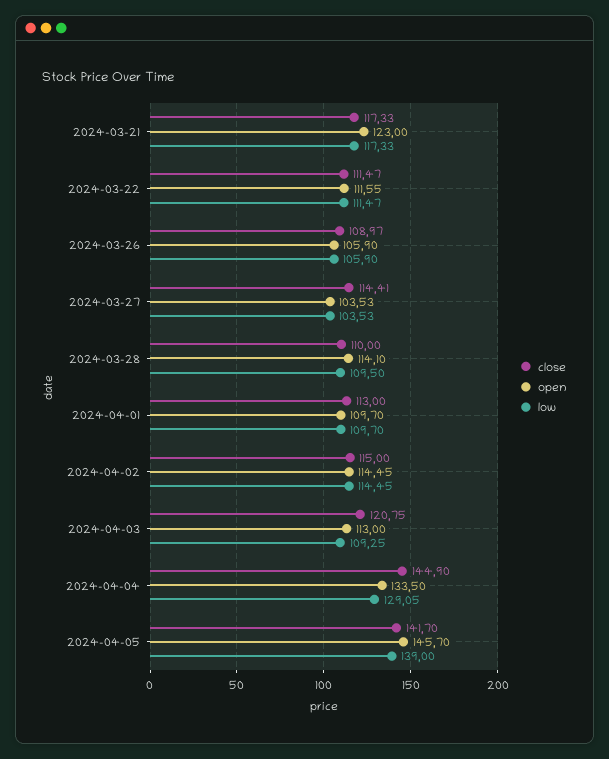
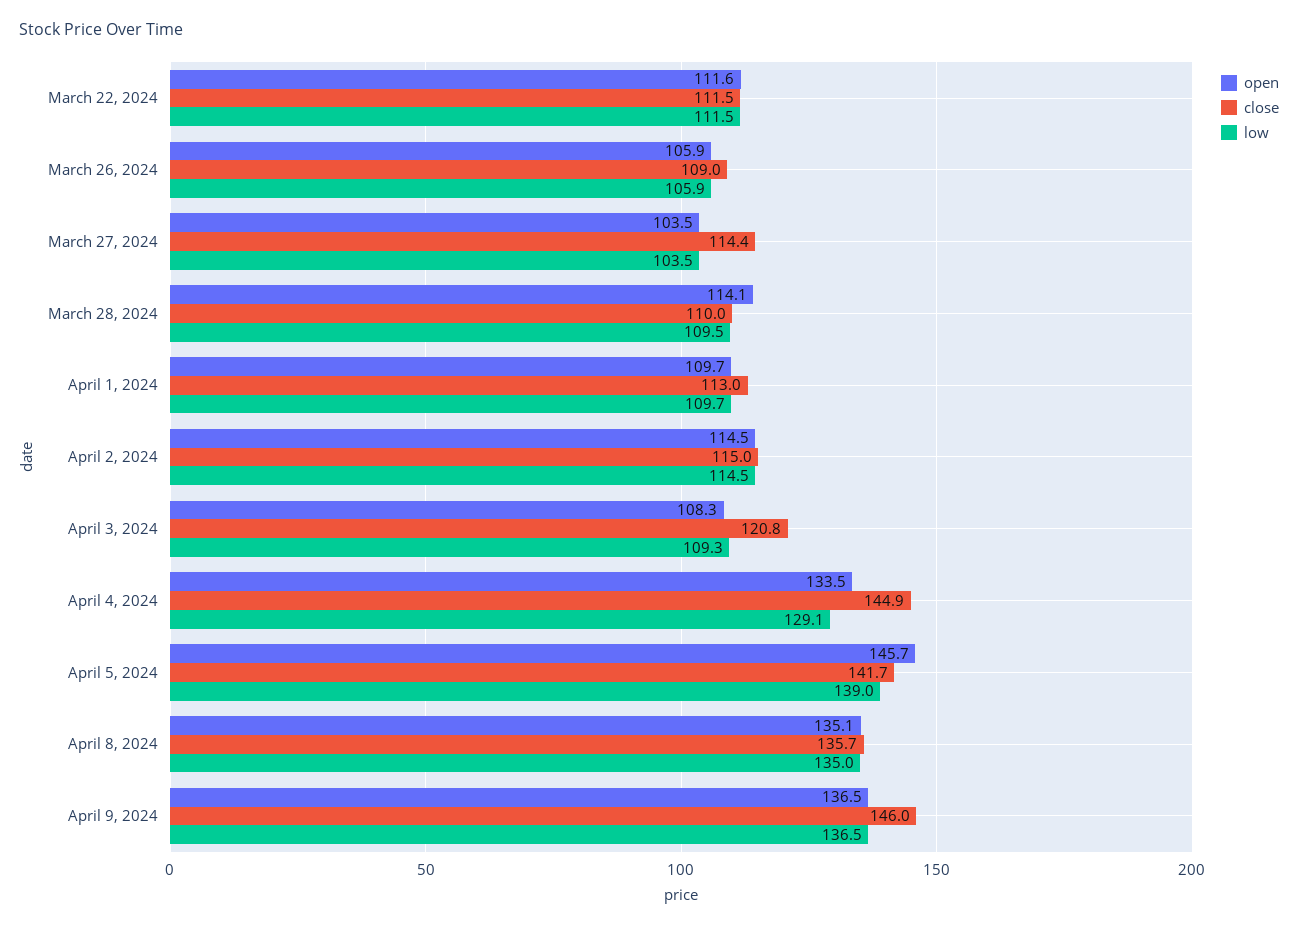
close, 2024-03-21: 117.33 -> none
open, 2024-03-21: 123 -> none
low, 2024-03-21: 117.33 -> none
open, 2024-04-03: 113 -> 108.3
open, April 8, 2024: none -> 135.1
close, April 8, 2024: none -> 135.7
low, April 8, 2024: none -> 135
open, April 9, 2024: none -> 136.5
close, April 9, 2024: none -> 146
low, April 9, 2024: none -> 136.5

